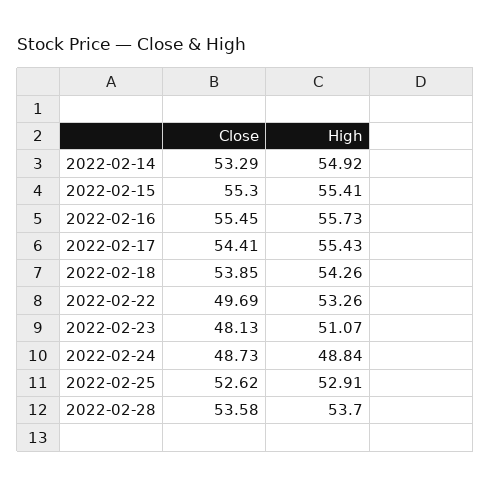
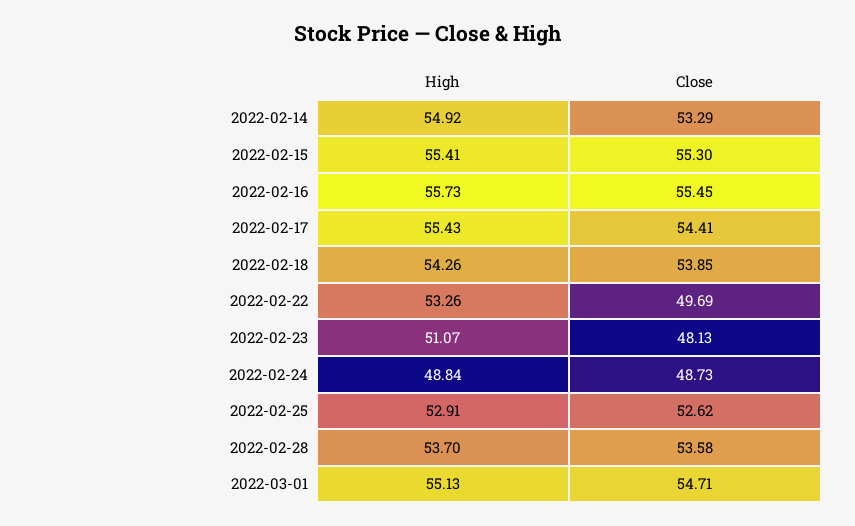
High, 2022-03-01: none -> 55.13
Close, 2022-03-01: none -> 54.71

